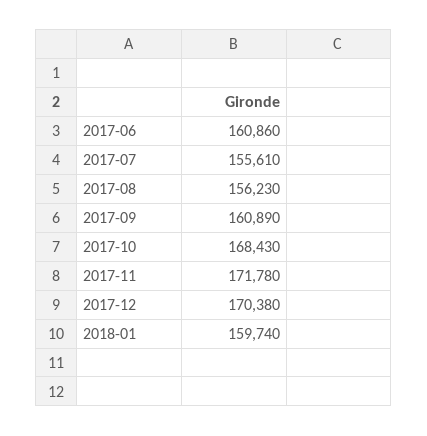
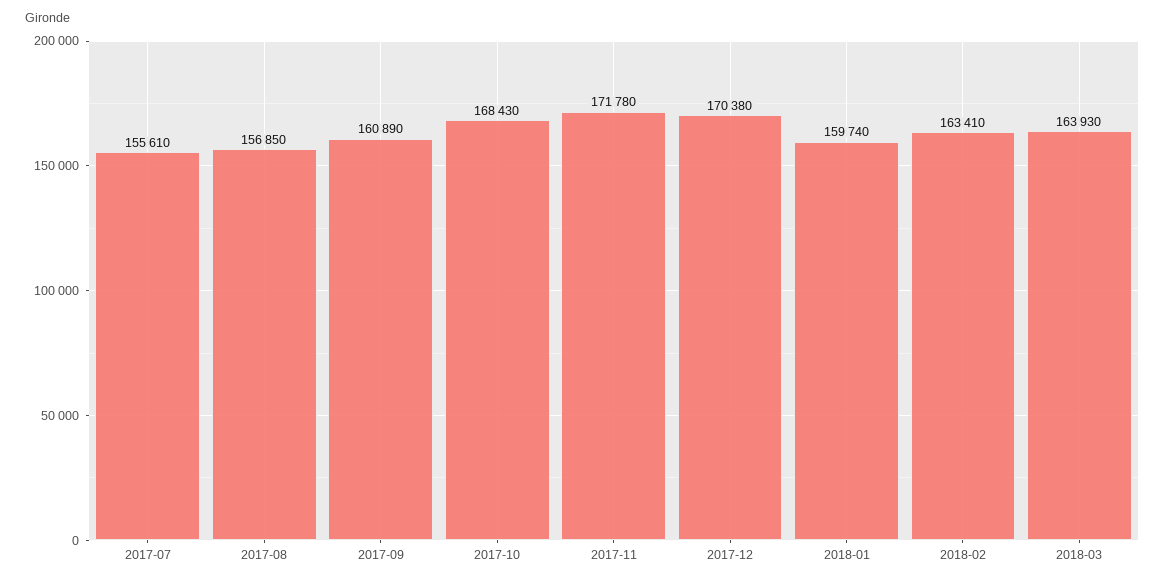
2017-06: 160860 -> none
2017-08: 156230 -> 156850
2018-02: none -> 163410
2018-03: none -> 163930

